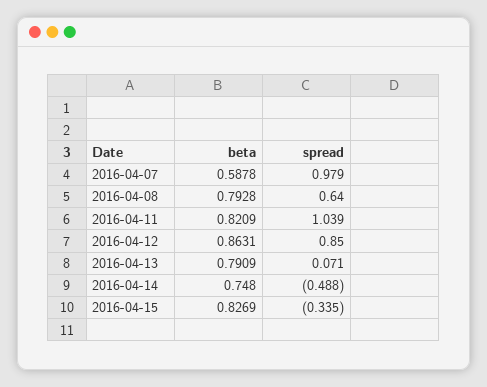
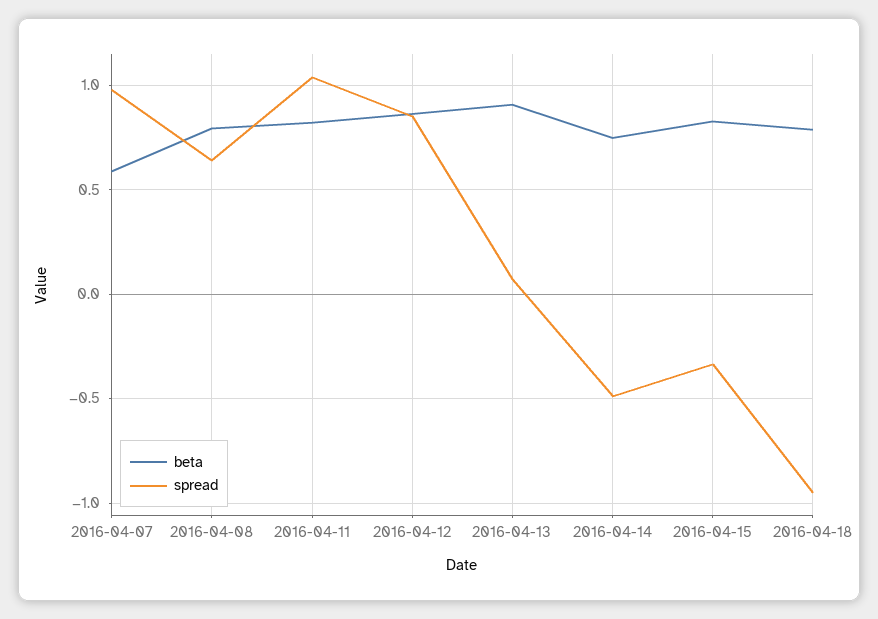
beta, 2016-04-13: 0.7909 -> 0.9
beta, 2016-04-18: none -> 0.8
spread, 2016-04-18: none -> -0.95

